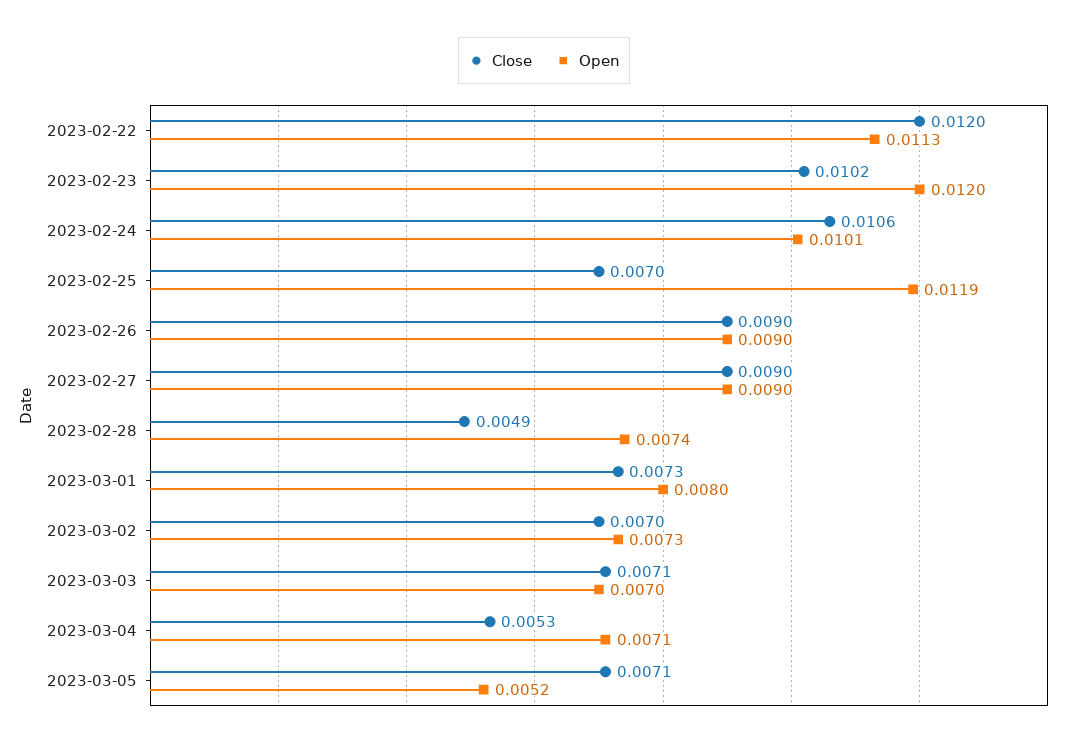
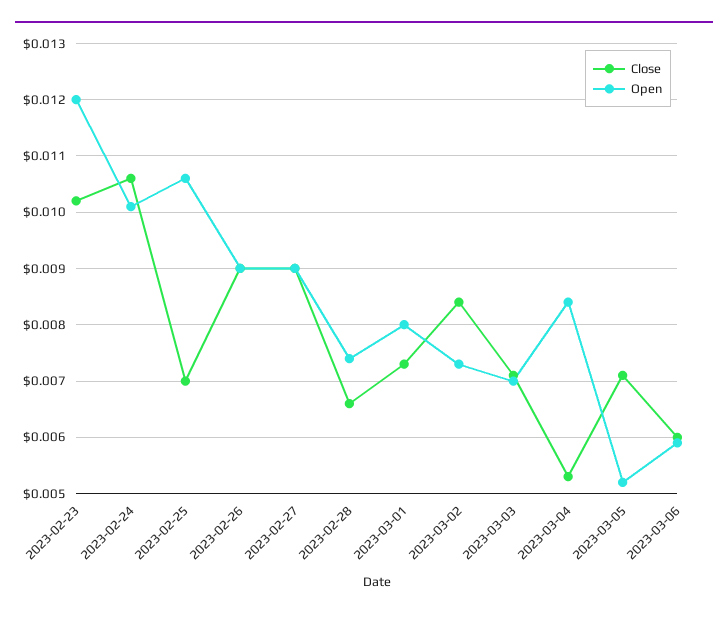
Close, 2023-02-22: 0.012 -> none
Open, 2023-02-22: 0.0113 -> none
Open, 2023-02-25: 0.0119 -> 0.0105
Close, 2023-02-28: 0.0049 -> 0.0065
Close, 2023-03-02: 0.007 -> 0.0085
Open, 2023-03-04: 0.0071 -> 0.0085
Close, 2023-03-06: none -> 0.006
Open, 2023-03-06: none -> 0.006

